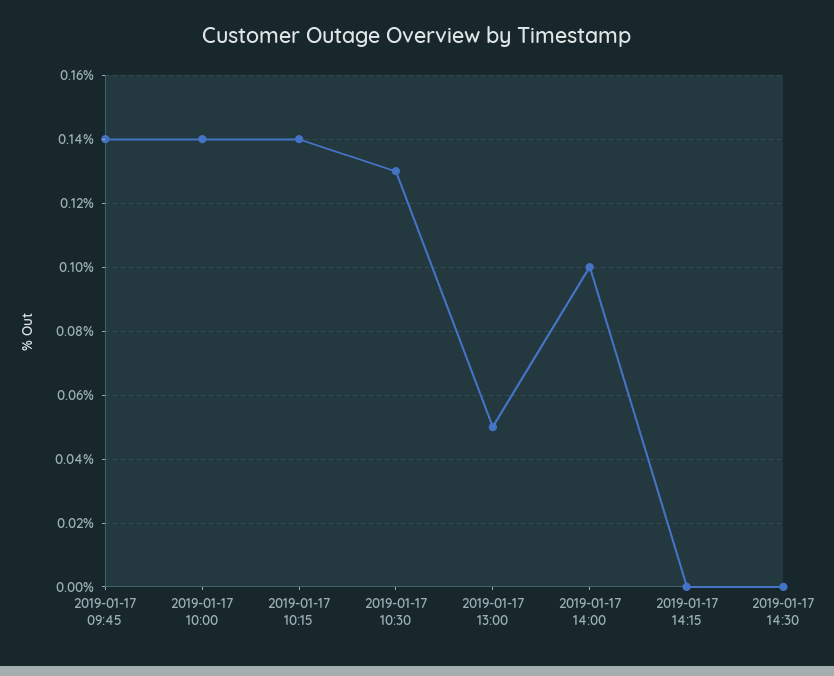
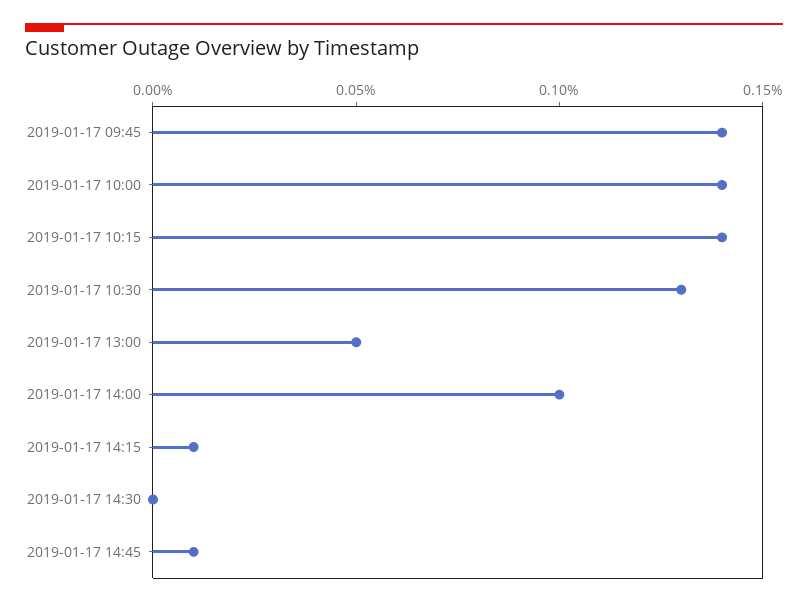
2019-01-17 14:15: 0 -> 0.01
2019-01-17 14:45: none -> 0.01

